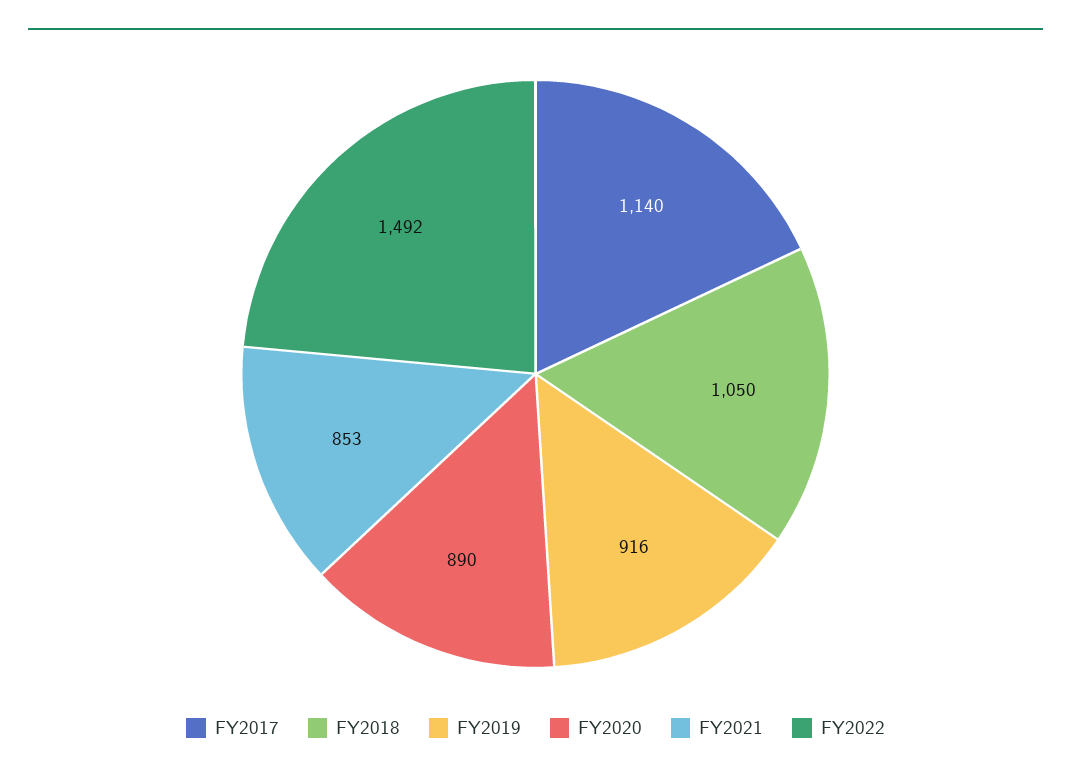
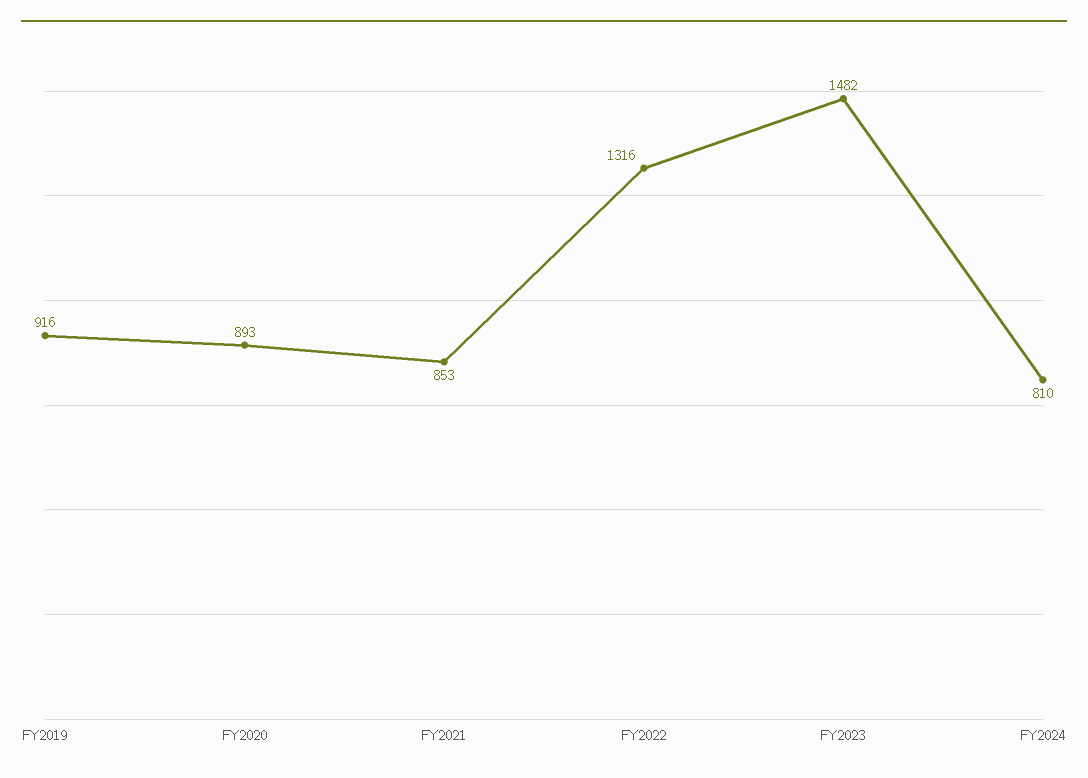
FY2017: 1140 -> none
FY2018: 1050 -> none
FY2020: 890 -> 893
FY2022: 1492 -> 1316
FY2023: none -> 1482
FY2024: none -> 810

